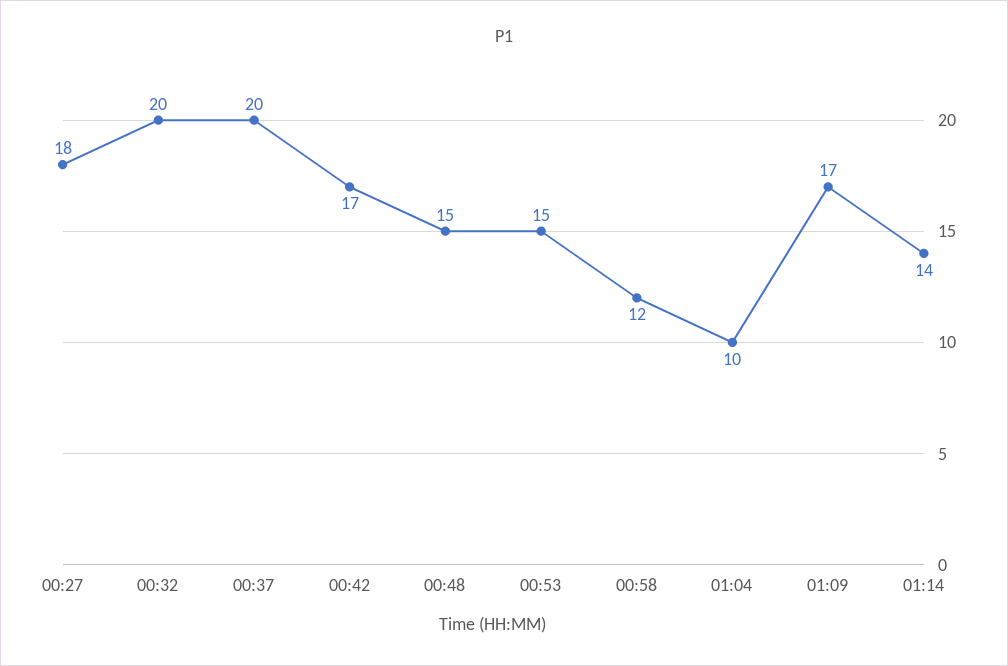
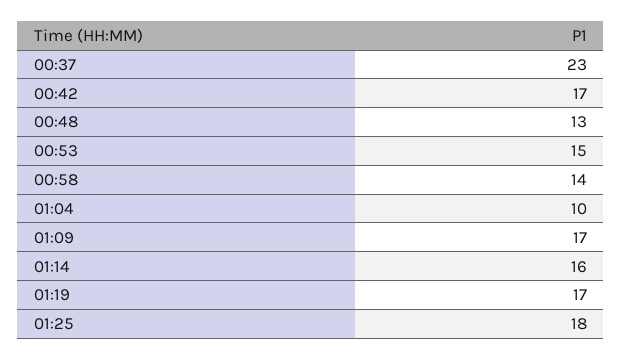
00:27: 18 -> none
00:32: 20 -> none
00:37: 20 -> 23
00:48: 15 -> 13
00:58: 12 -> 14
01:14: 14 -> 16
01:19: none -> 17
01:25: none -> 18

